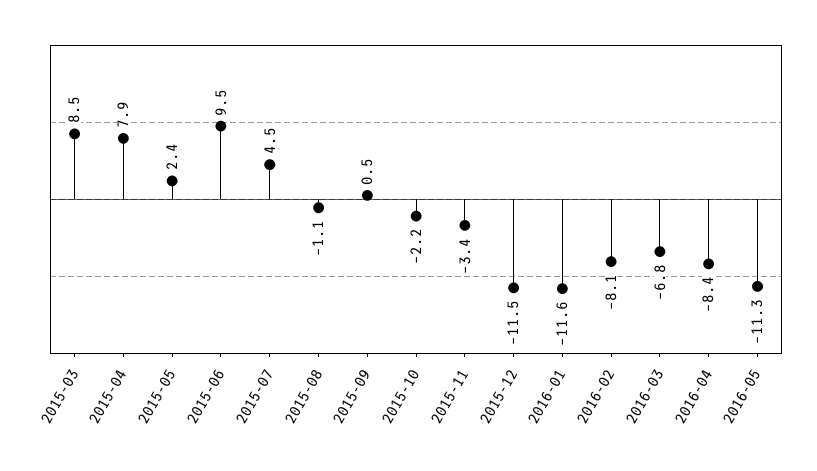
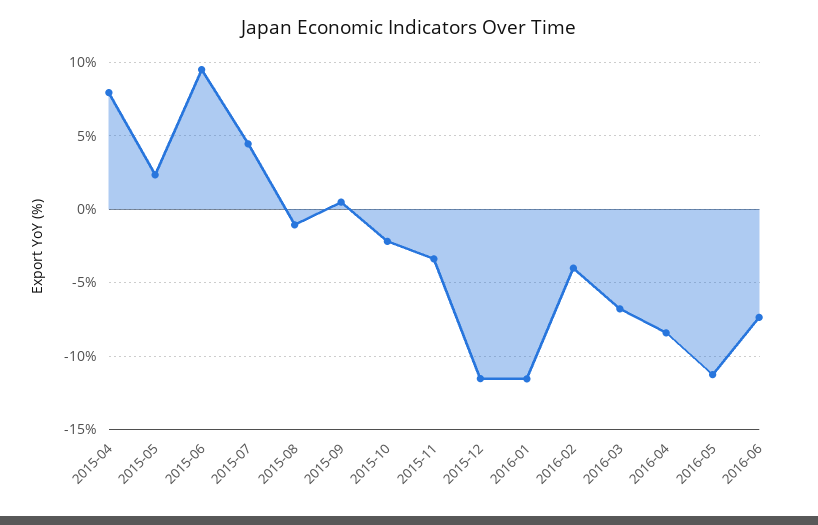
2015-03: 8.5 -> none
2016-02: -8.1 -> -4
2016-06: none -> -7.5

